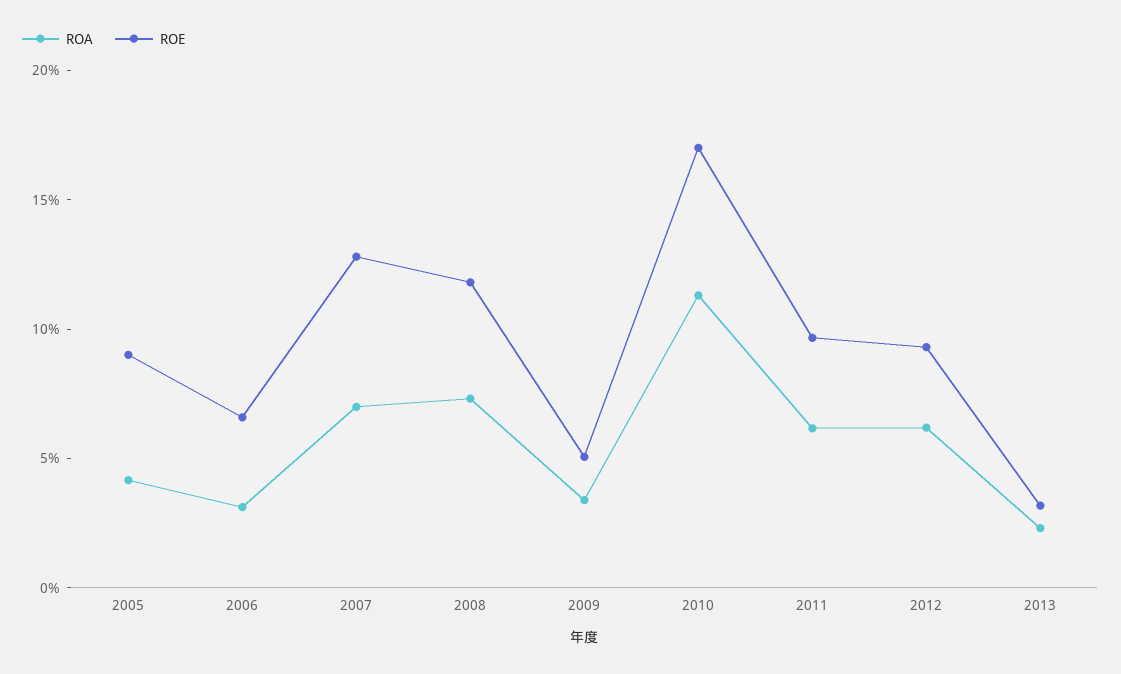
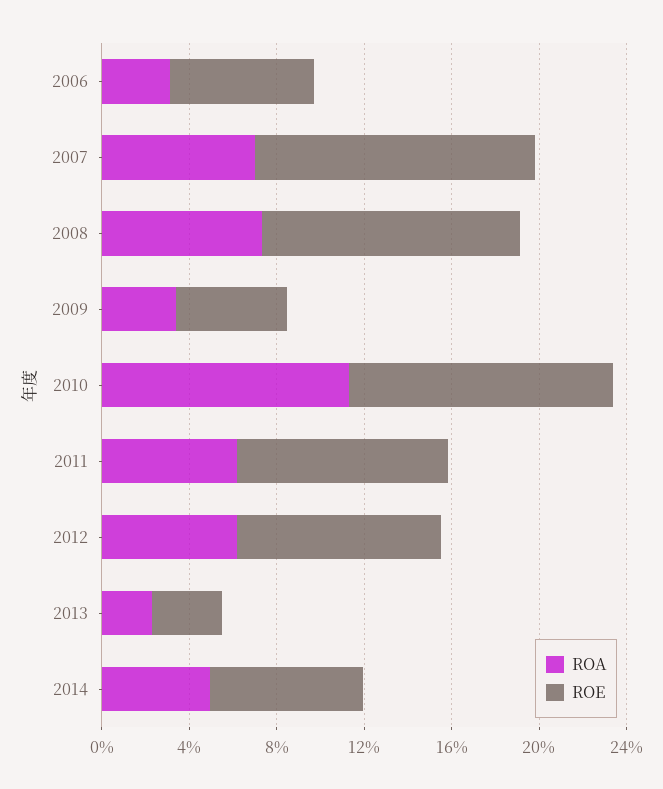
ROA, 2005: 4 -> none
ROE, 2005: 9 -> none
ROE, 2010: 17 -> 12
ROA, 2014: none -> 5
ROE, 2014: none -> 7

